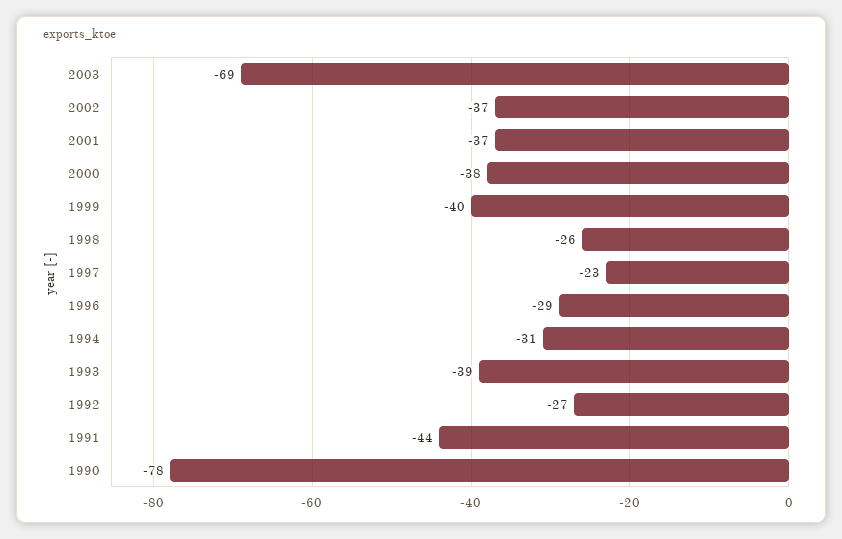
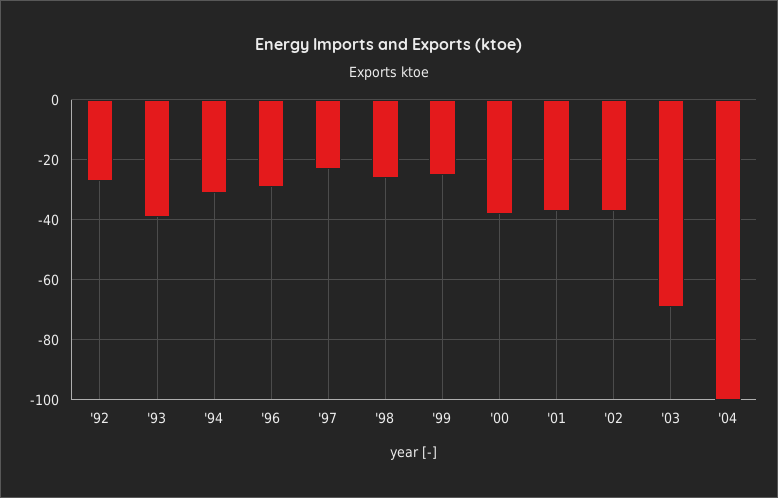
1999: -40 -> -25
1991: -44 -> none
1990: -78 -> none
'04: none -> -100

